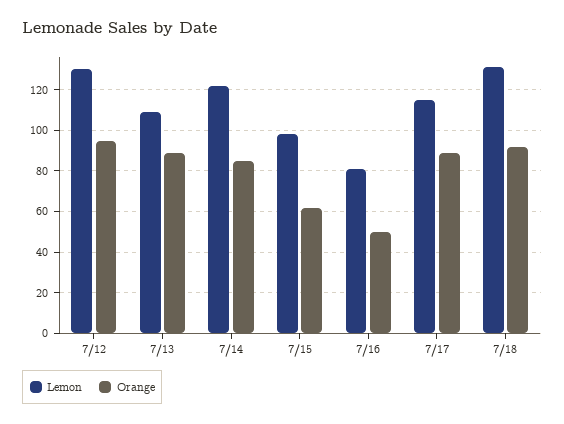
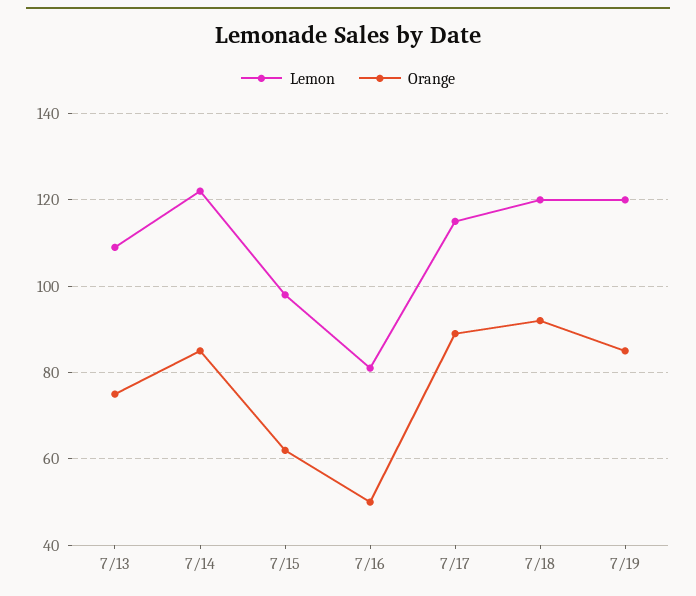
Lemon, 7/12: 130 -> none
Orange, 7/12: 95 -> none
Orange, 7/13: 90 -> 75
Lemon, 7/18: 130 -> 120
Lemon, 7/19: none -> 120
Orange, 7/19: none -> 85

